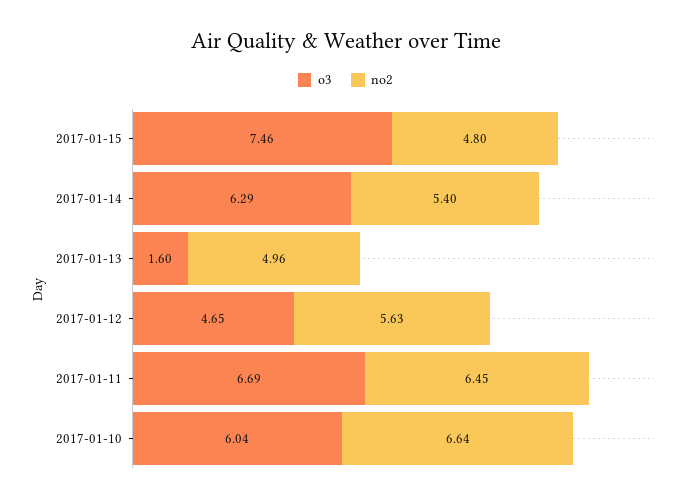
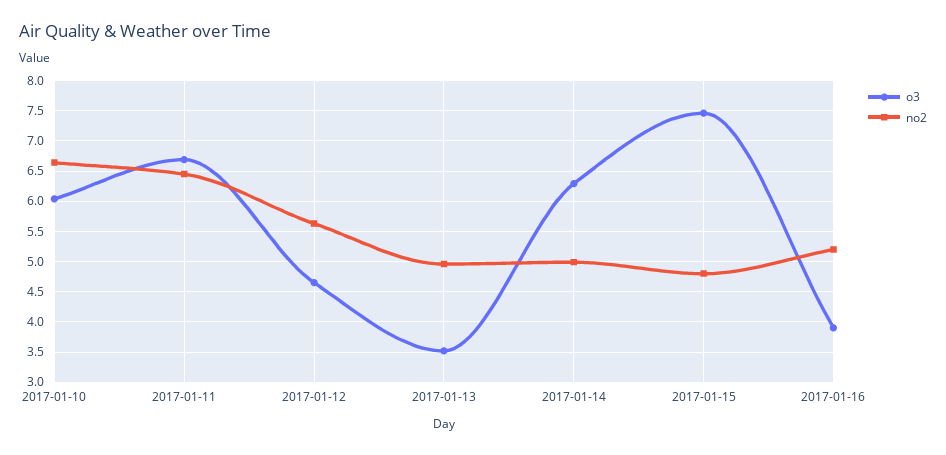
no2, 2017-01-14: 5.4 -> 5
o3, 2017-01-13: 1.6 -> 3.5
o3, 2017-01-16: none -> 3.9
no2, 2017-01-16: none -> 5.2

